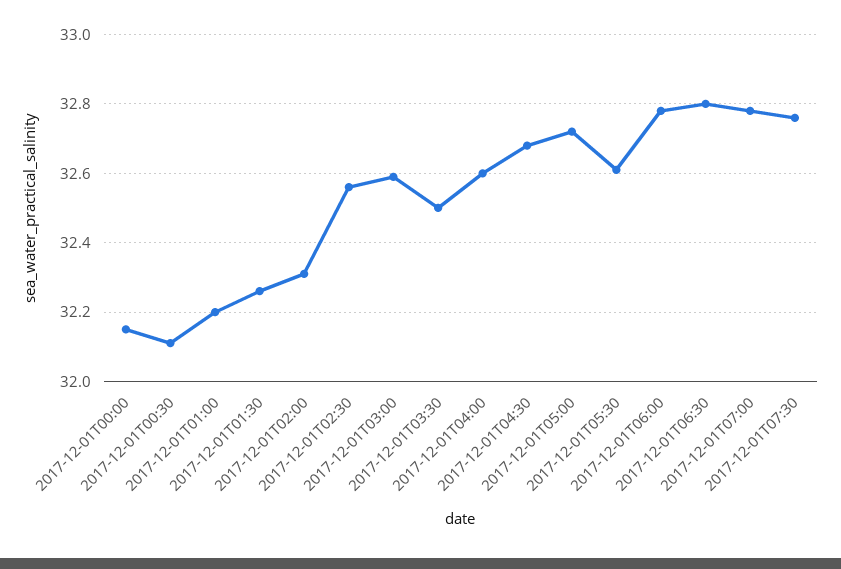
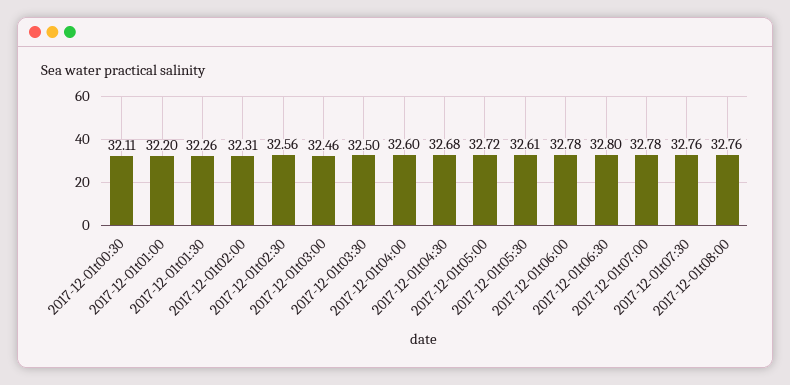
2017-12-01T00:00: 32.15 -> none
2017-12-01T03:00: 32.6 -> 32.46
2017-12-01t08:00: none -> 32.76

